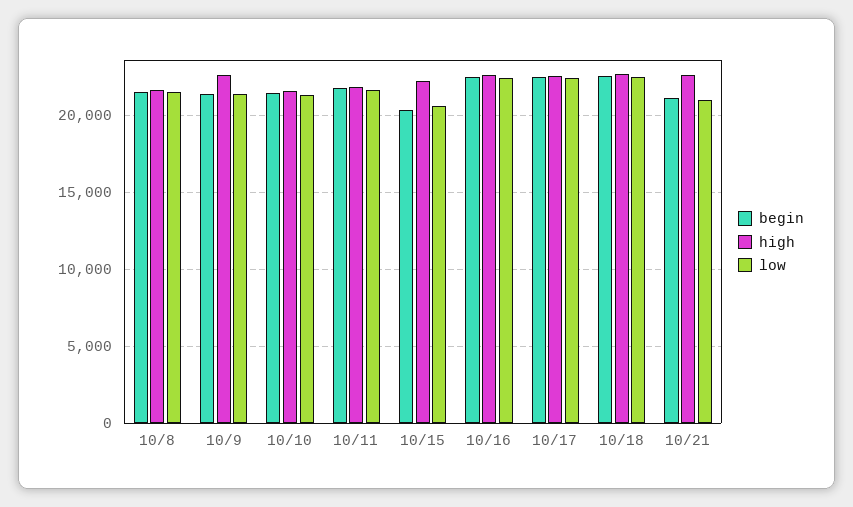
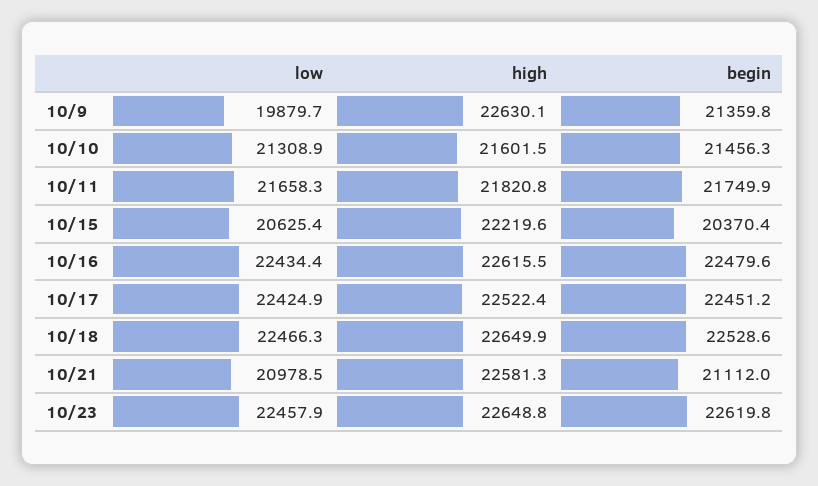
begin, 10/8: 21500 -> none
high, 10/8: 21500 -> none
low, 10/8: 21500 -> none
low, 10/9: 21500 -> 19879.7
low, 10/23: none -> 22457.9
high, 10/23: none -> 22648.8
begin, 10/23: none -> 22619.8

